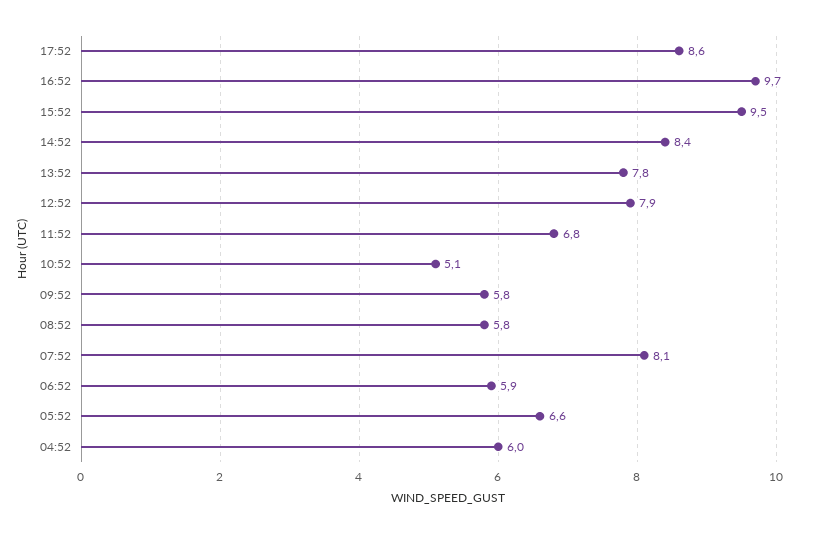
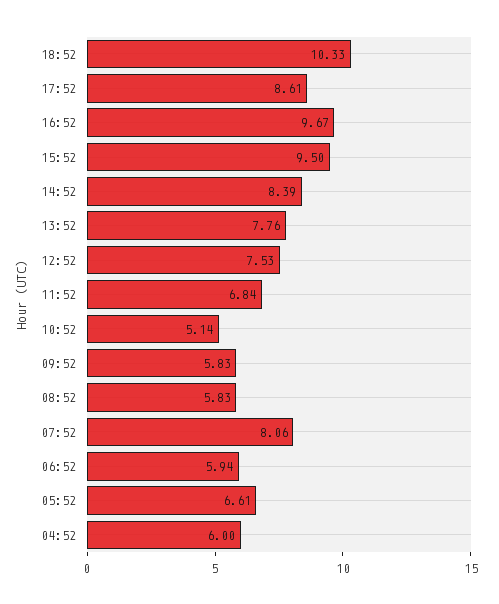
12:52: 7.9 -> 7.53
18:52: none -> 10.33

